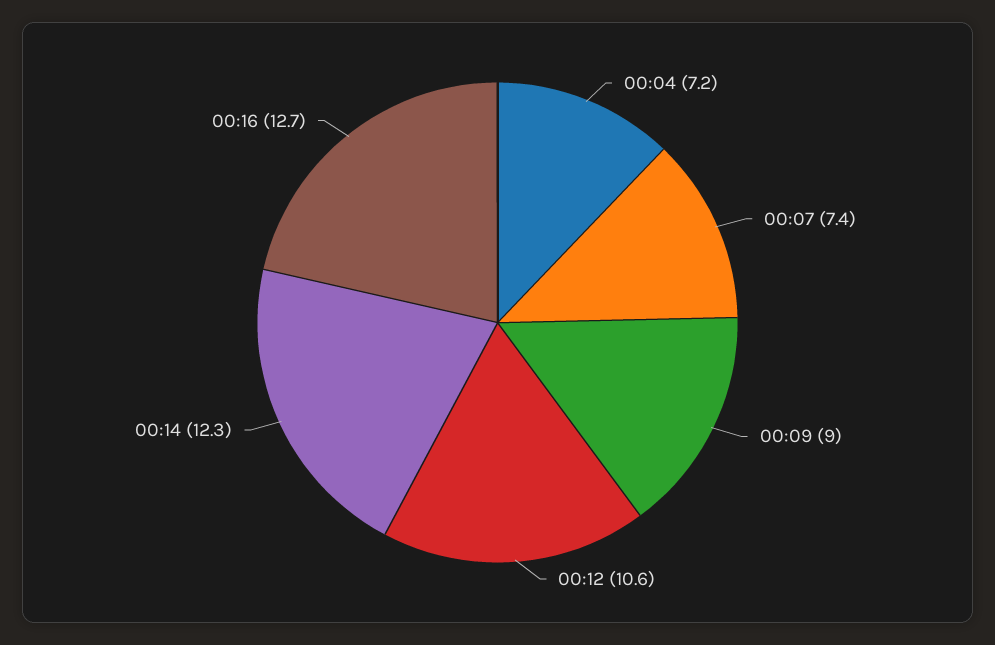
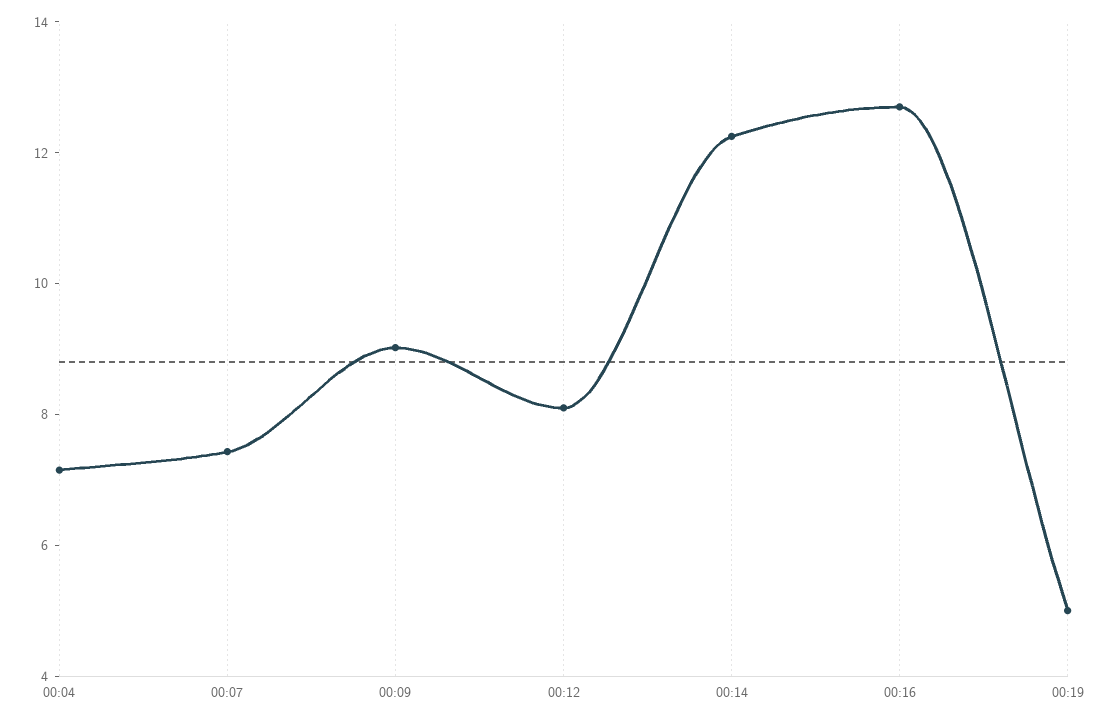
00:12: 10.6 -> 8
00:19: none -> 5

